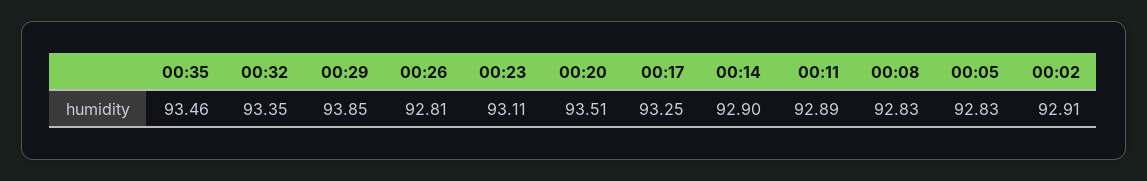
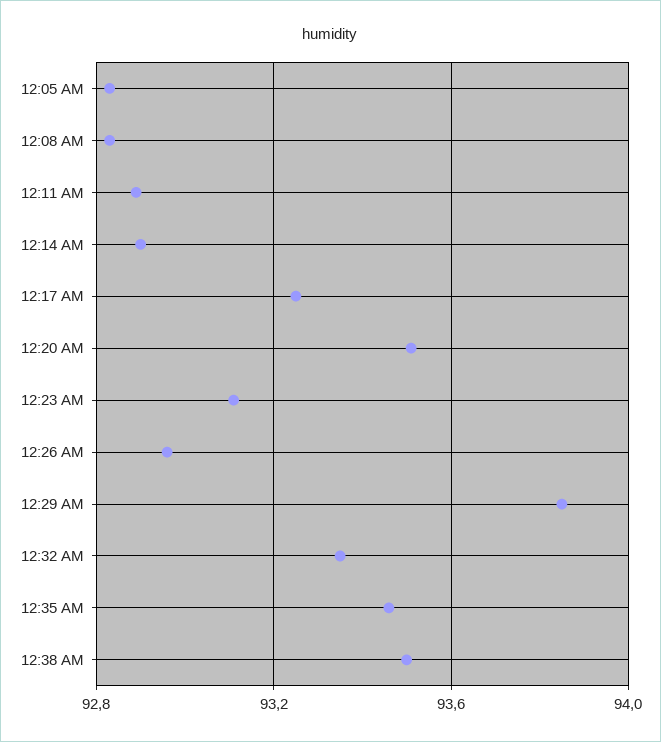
00:26: 92.81 -> 92.95
00:02: 92.91 -> none
12:38 AM: none -> 93.5

